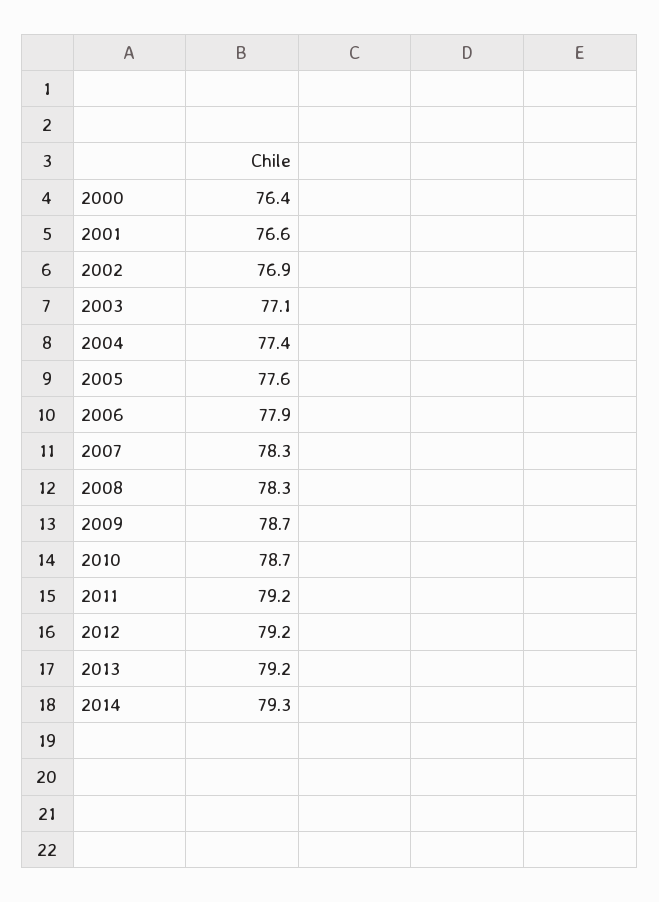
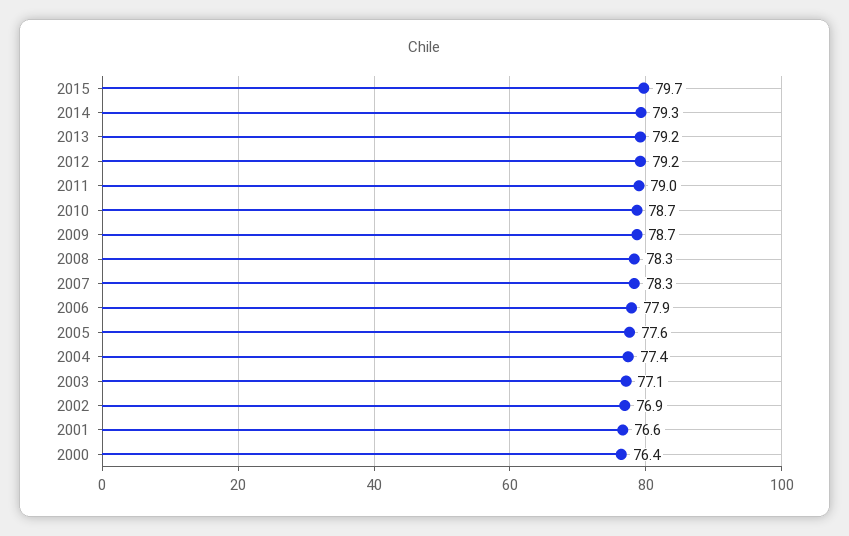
2011: 79.2 -> 79
2015: none -> 79.7

